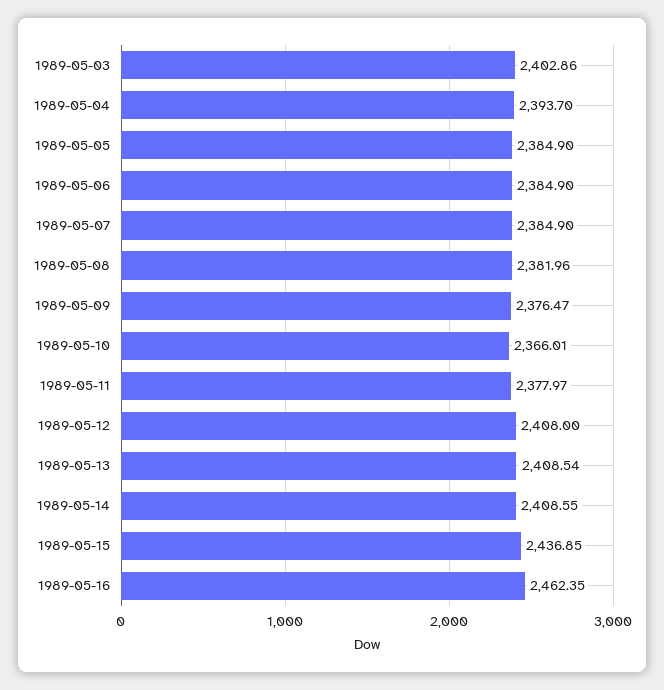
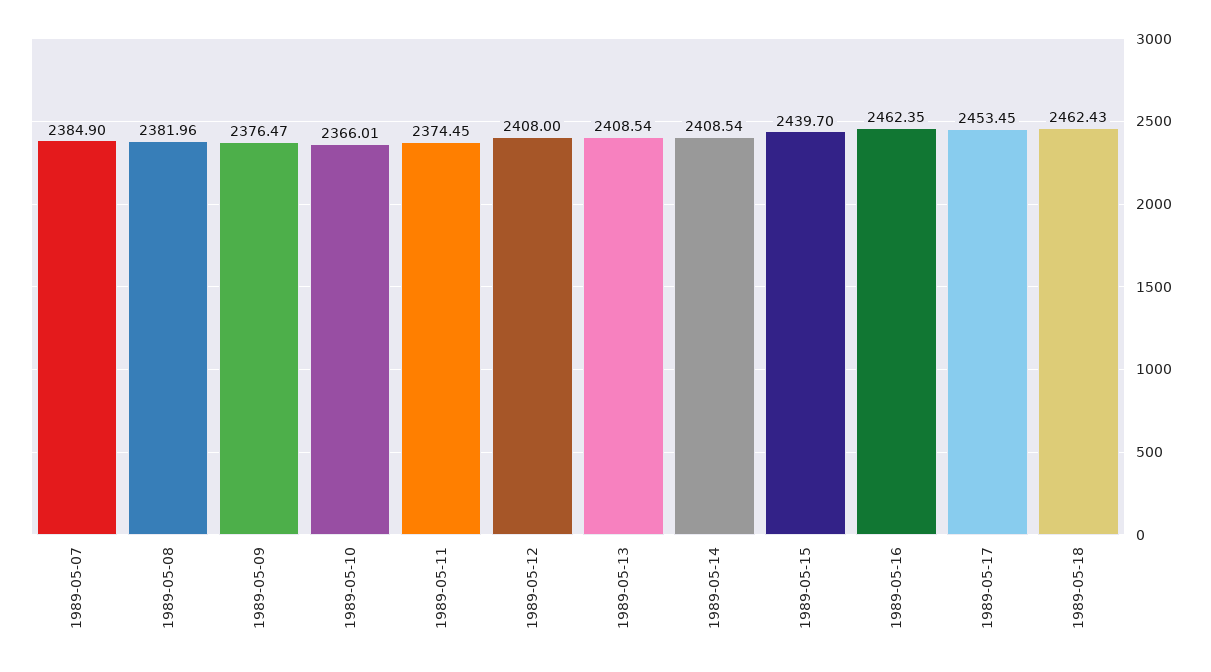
1989-05-03: 2402.86 -> none
1989-05-04: 2393.7 -> none
1989-05-05: 2384.9 -> none
1989-05-06: 2384.9 -> none
1989-05-11: 2377.97 -> 2374.45
1989-05-14: 2408.55 -> 2408.54
1989-05-15: 2436.85 -> 2439.7
1989-05-17: none -> 2453.45
1989-05-18: none -> 2462.43

